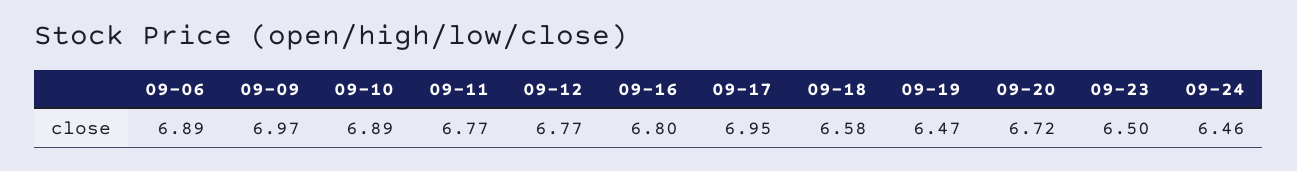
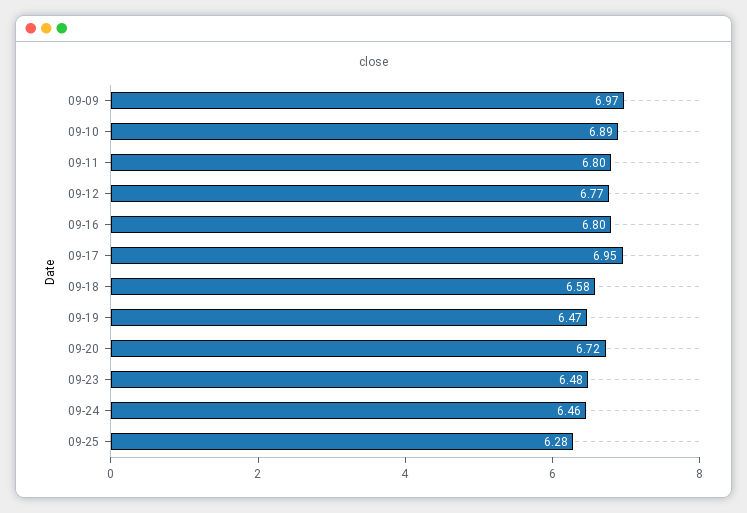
09-06: 6.89 -> none
09-11: 6.77 -> 6.8
09-23: 6.5 -> 6.48
09-25: none -> 6.28

